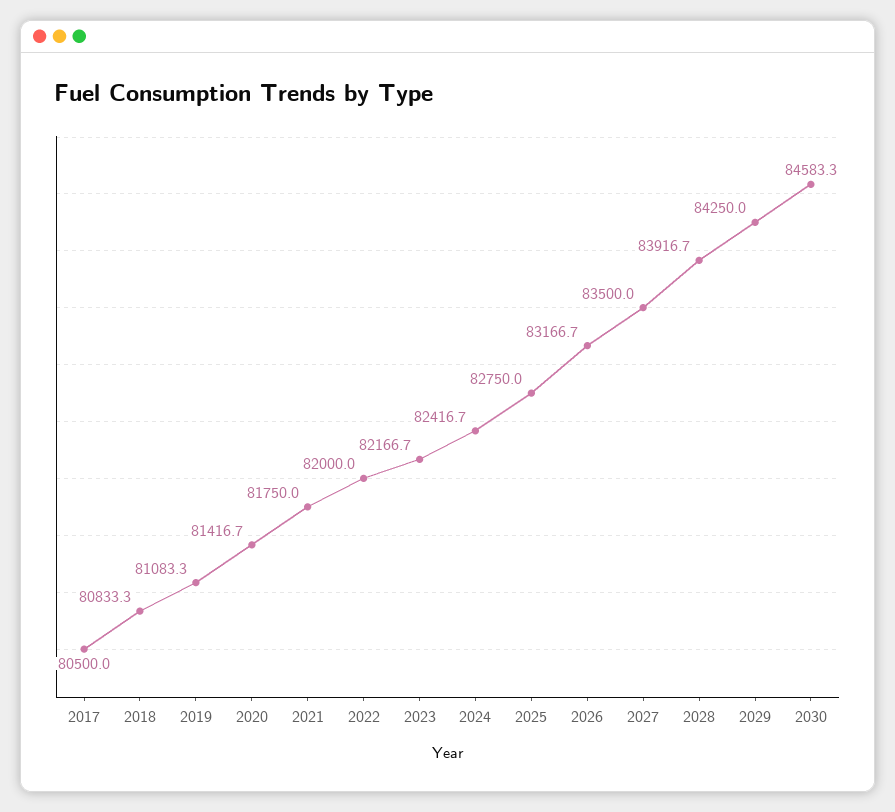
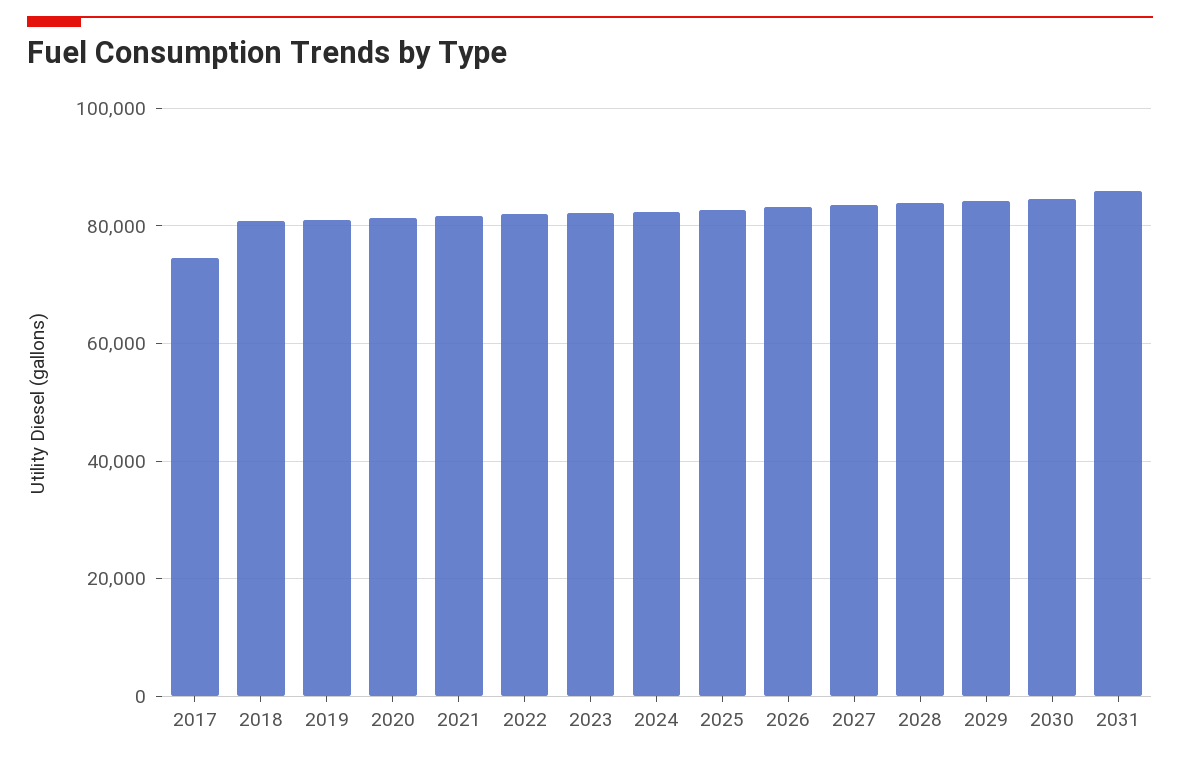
2017: 80500 -> 74000
2031: none -> 86000

